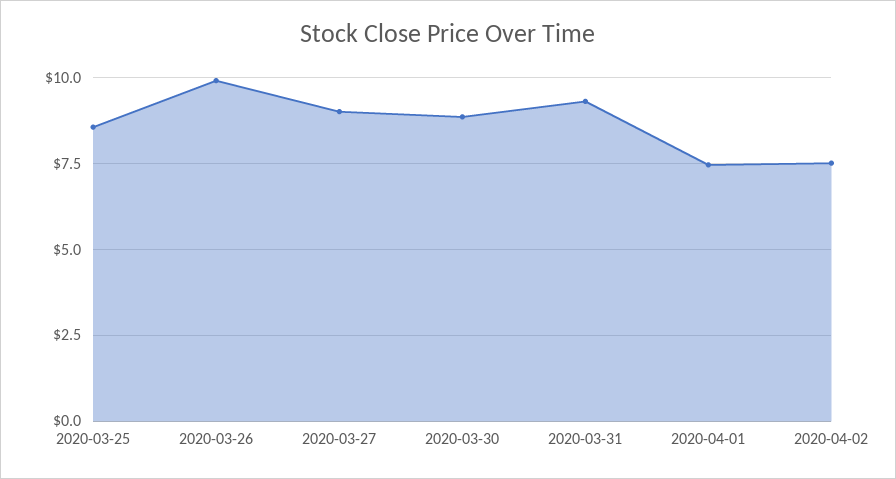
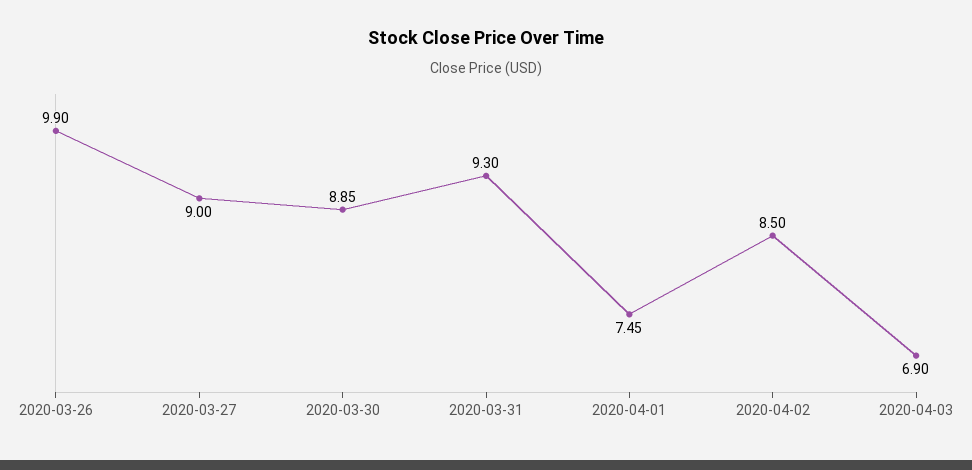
2020-03-25: 8.5 -> none
2020-04-02: 7.5 -> 8.5
2020-04-03: none -> 6.9

